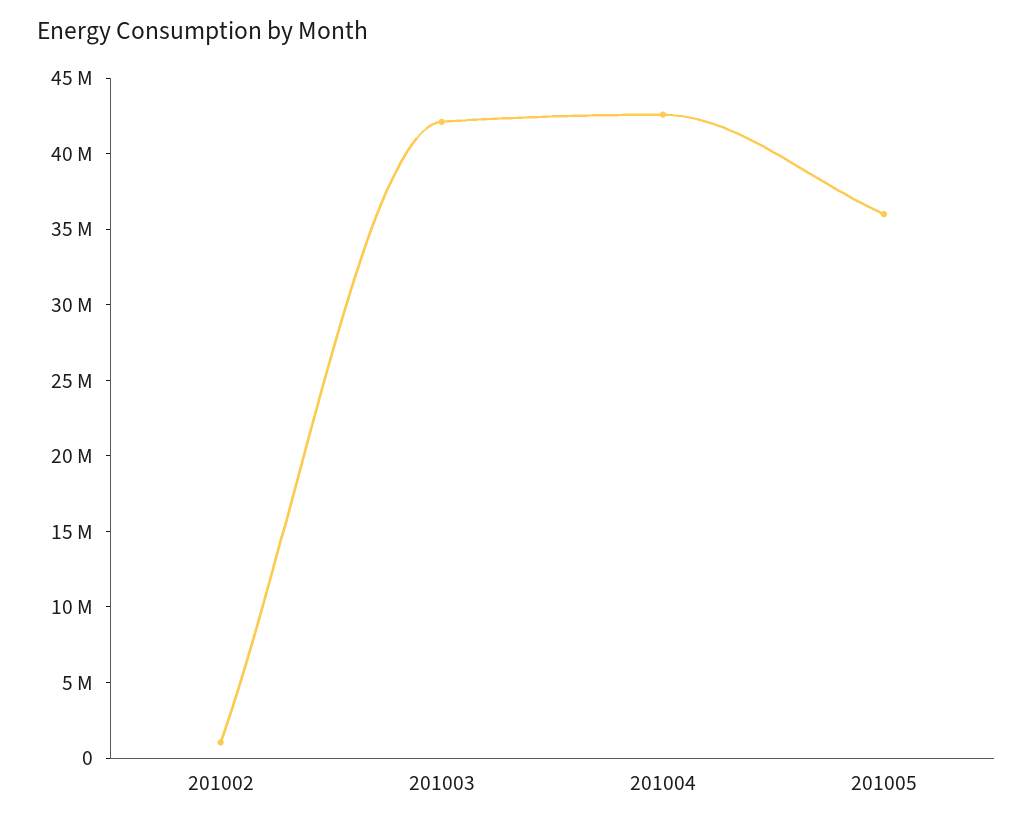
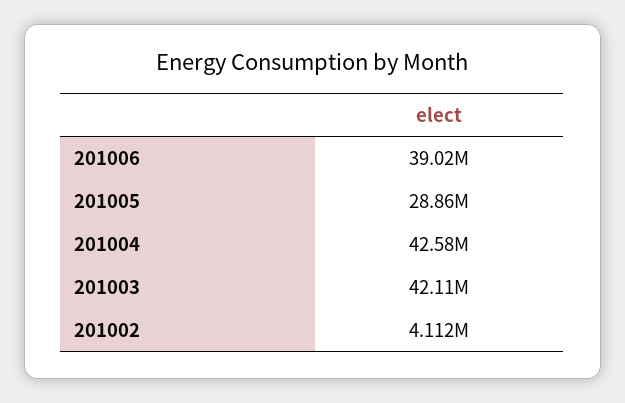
201002: 1000000 -> 4112000
201005: 36000000 -> 28860000
201006: none -> 39020000

